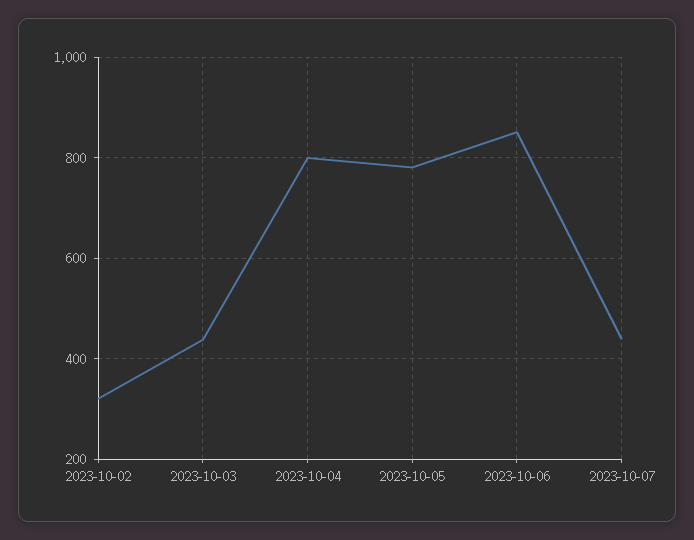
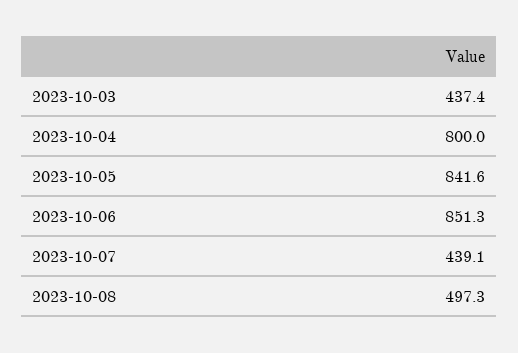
2023-10-02: 320 -> none
2023-10-05: 780 -> 841.6
2023-10-08: none -> 497.3

